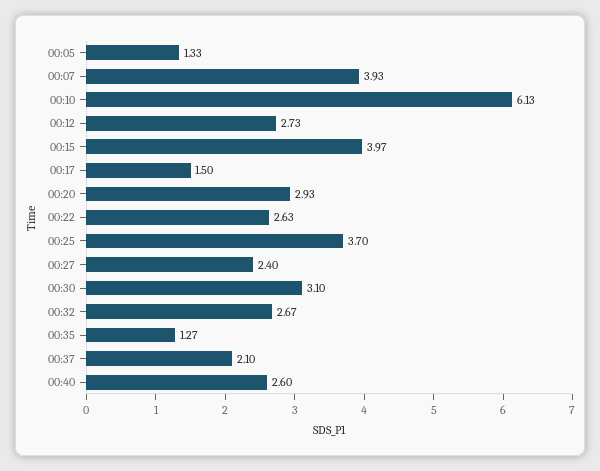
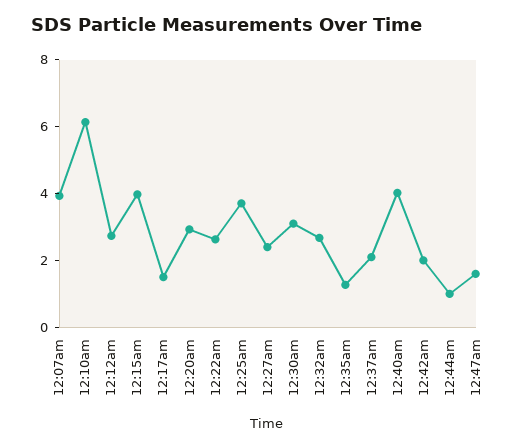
00:05: 1.33 -> none
00:40: 2.6 -> 4
12:42am: none -> 2
12:44am: none -> 1
12:47am: none -> 1.5

